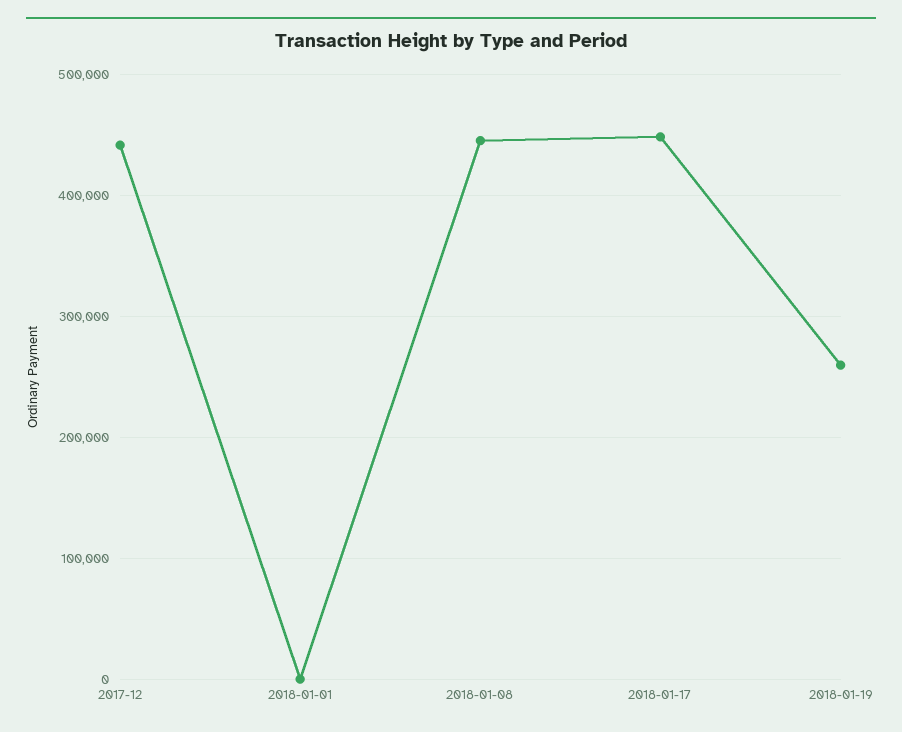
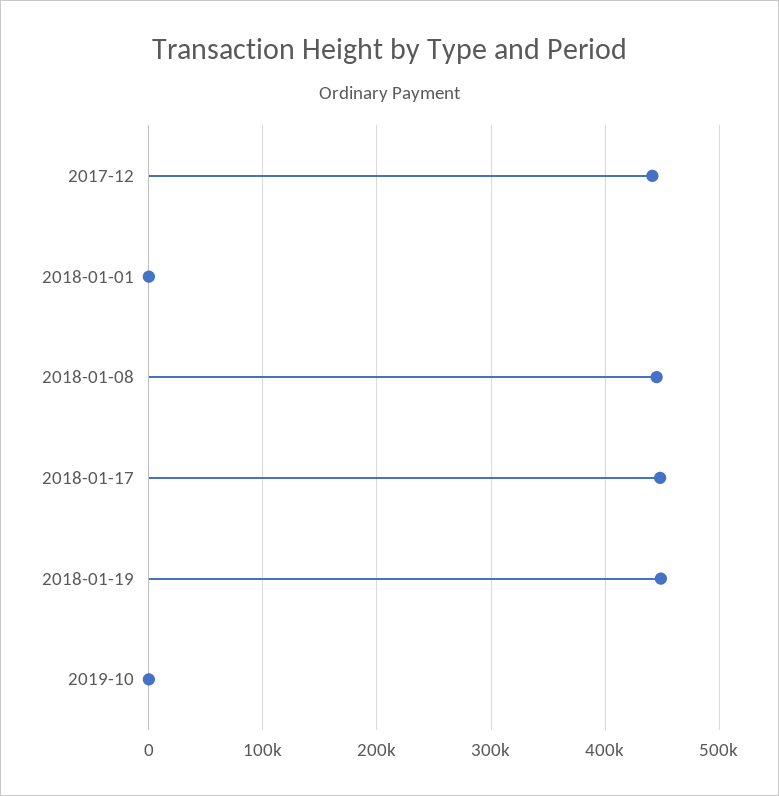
2018-01-19: 260000 -> 450000
2019-10: none -> 0

